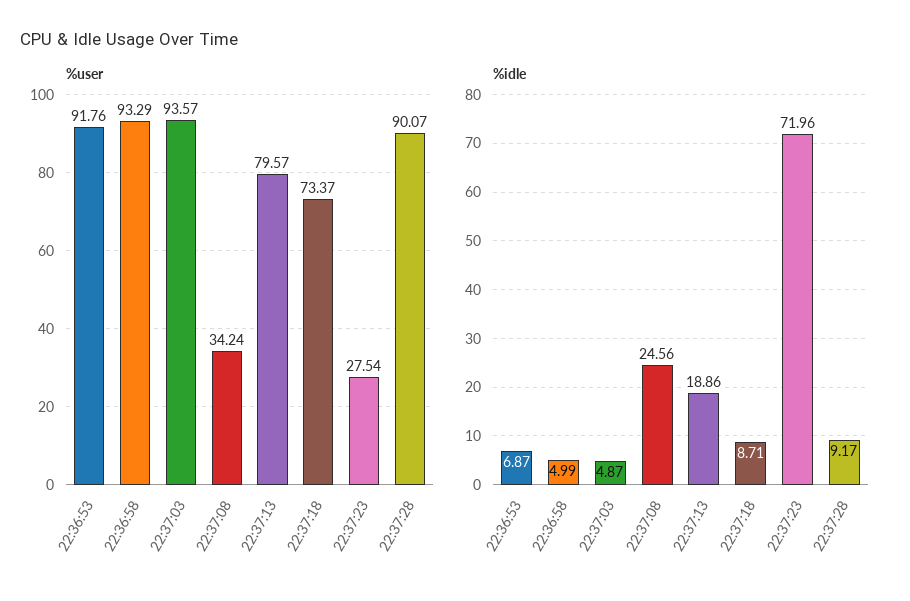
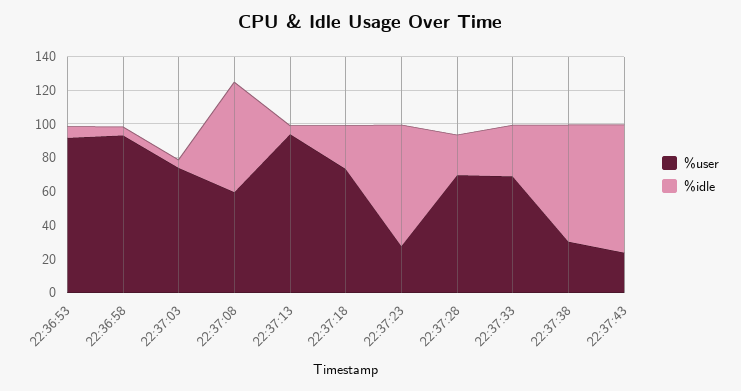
%user, 22:37:03: 93.57 -> 75
%user, 22:37:08: 34.24 -> 60
%user, 22:37:13: 79.57 -> 95
%user, 22:37:28: 90.07 -> 70
%idle, 22:37:08: 24.56 -> 65
%idle, 22:37:13: 18.86 -> 5
%idle, 22:37:18: 8.71 -> 25
%idle, 22:37:28: 9.17 -> 25
%user, 22:37:33: none -> 70
%idle, 22:37:33: none -> 30
%user, 22:37:38: none -> 30
%idle, 22:37:38: none -> 70
%user, 22:37:43: none -> 25
%idle, 22:37:43: none -> 75

